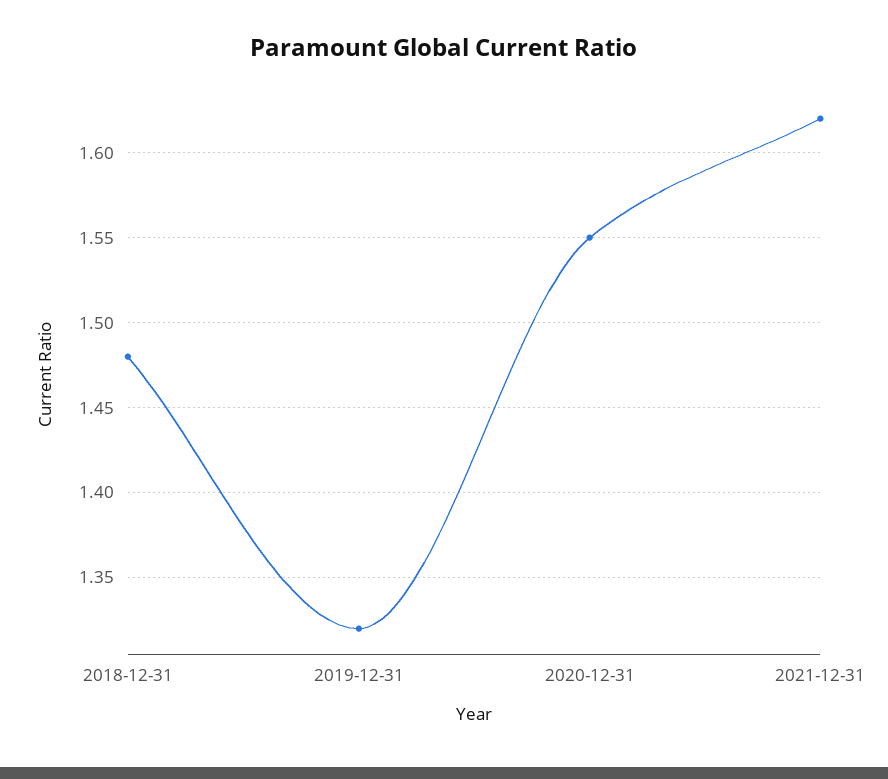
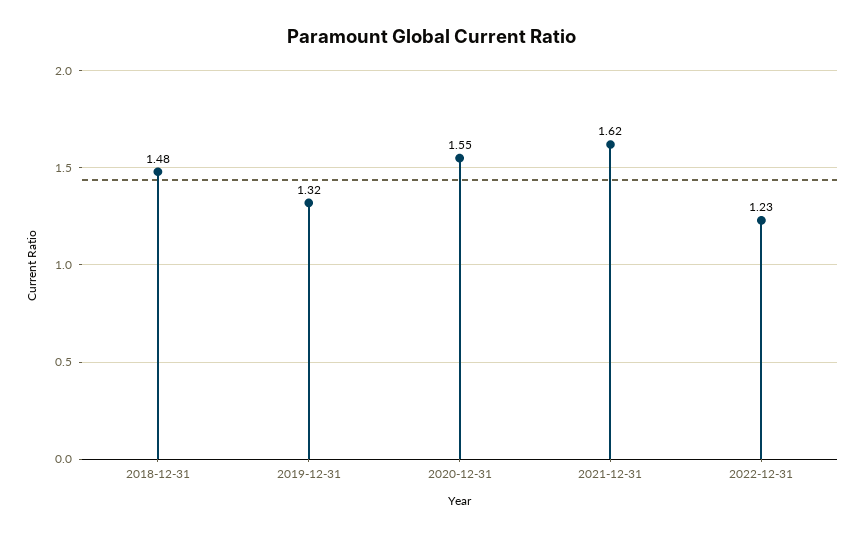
2022-12-31: none -> 1.23

